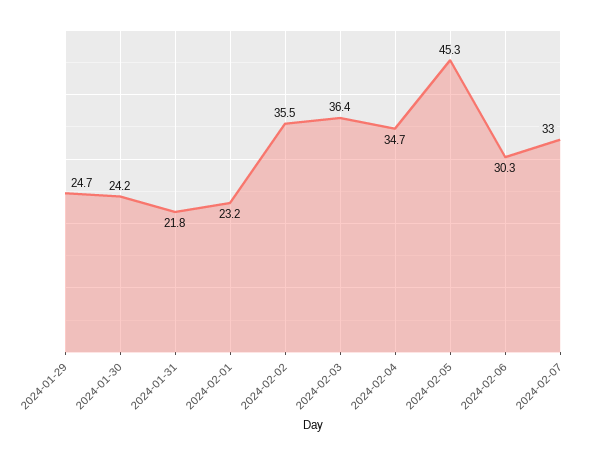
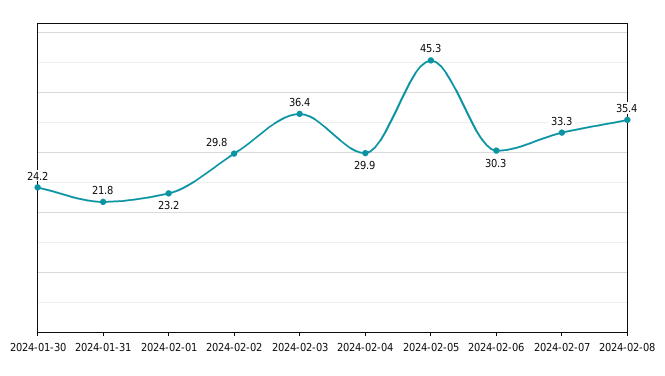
2024-01-29: 24.7 -> none
2024-02-02: 35.5 -> 29.8
2024-02-04: 34.7 -> 29.9
2024-02-07: 33 -> 33.3
2024-02-08: none -> 35.4

